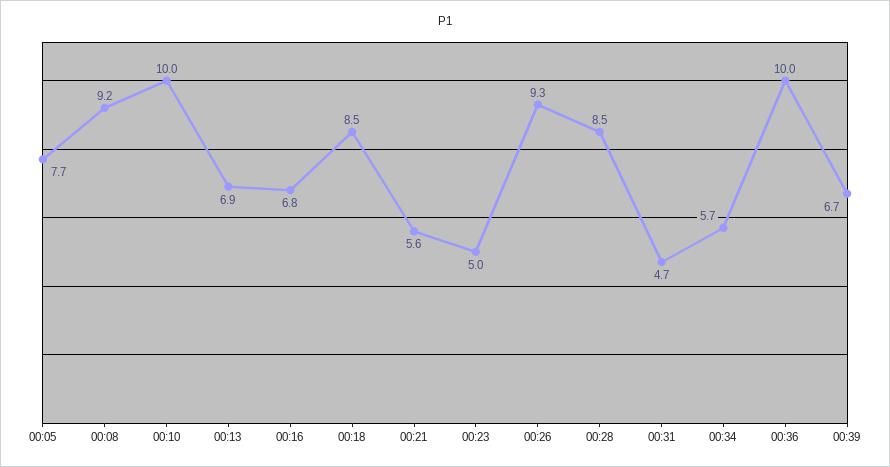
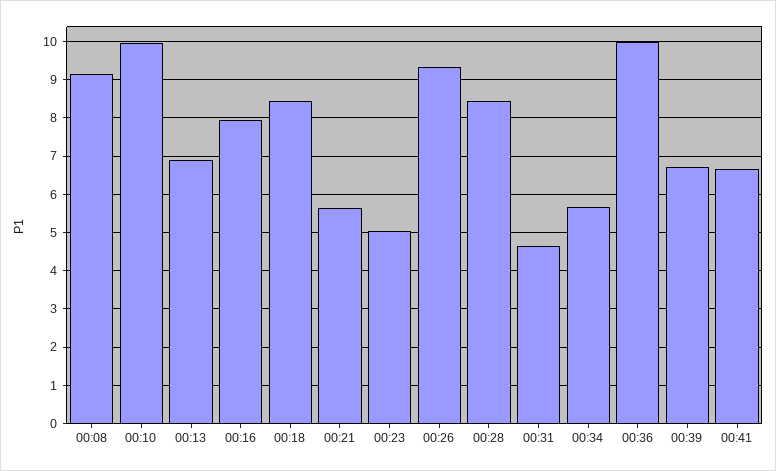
00:05: 7.7 -> none
00:16: 6.8 -> 8
00:41: none -> 6.6

